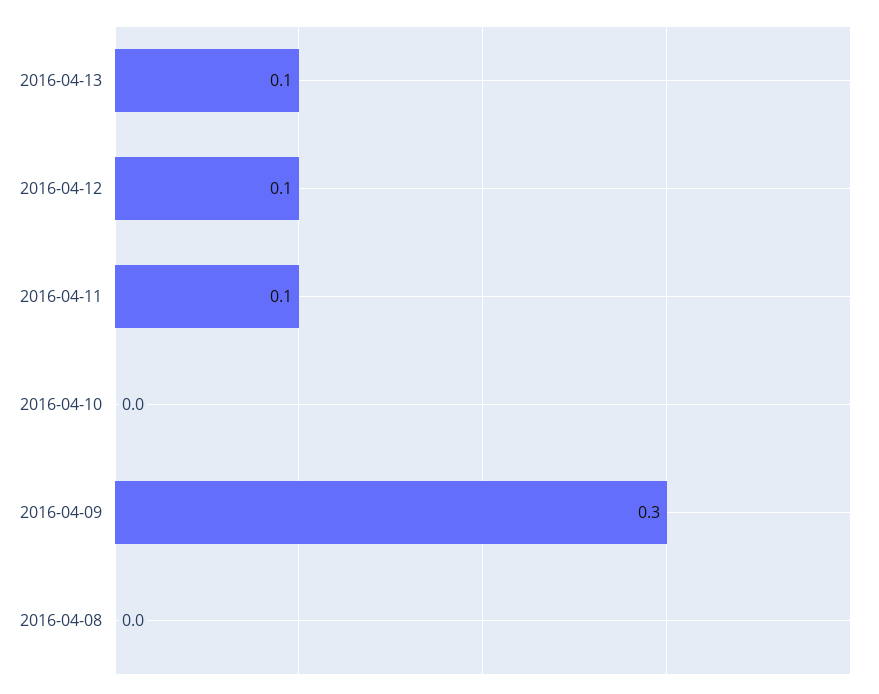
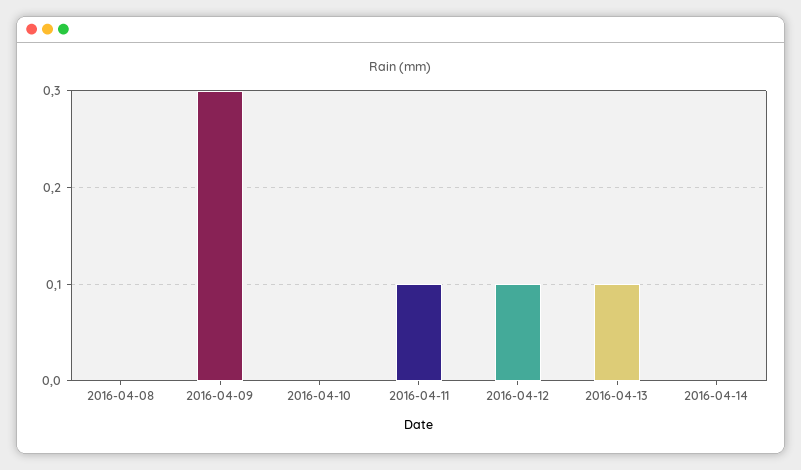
2016-04-14: none -> 0

